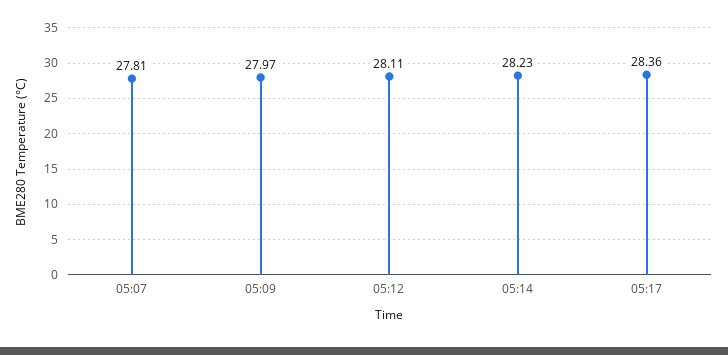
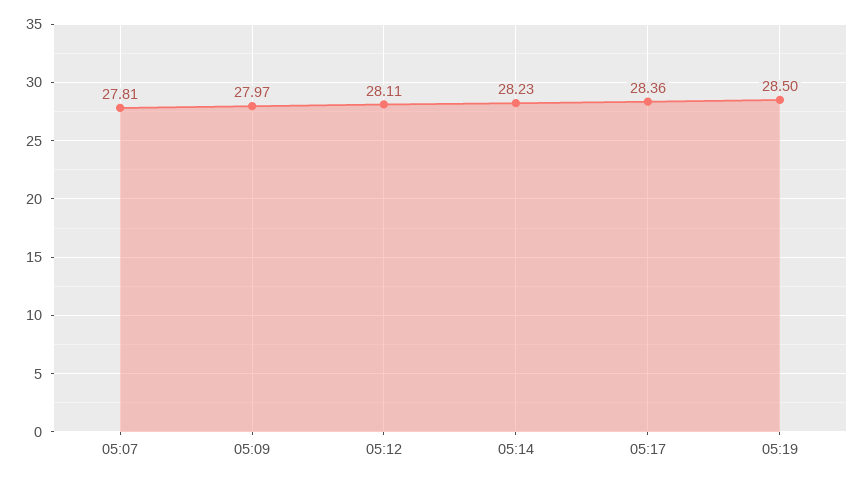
05:19: none -> 28.5

